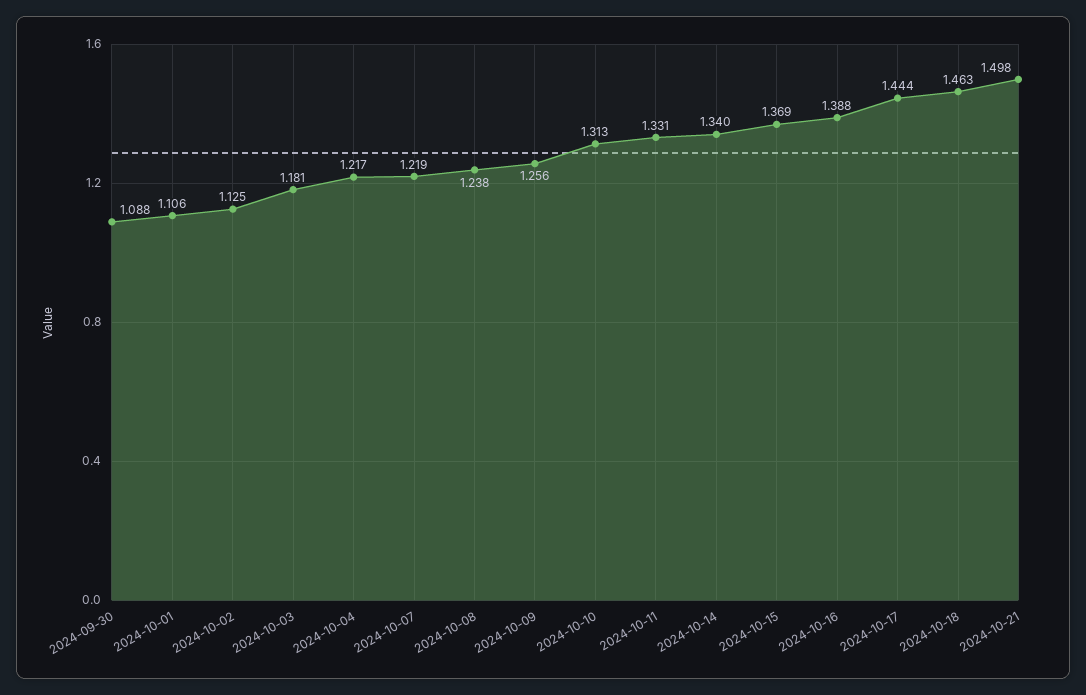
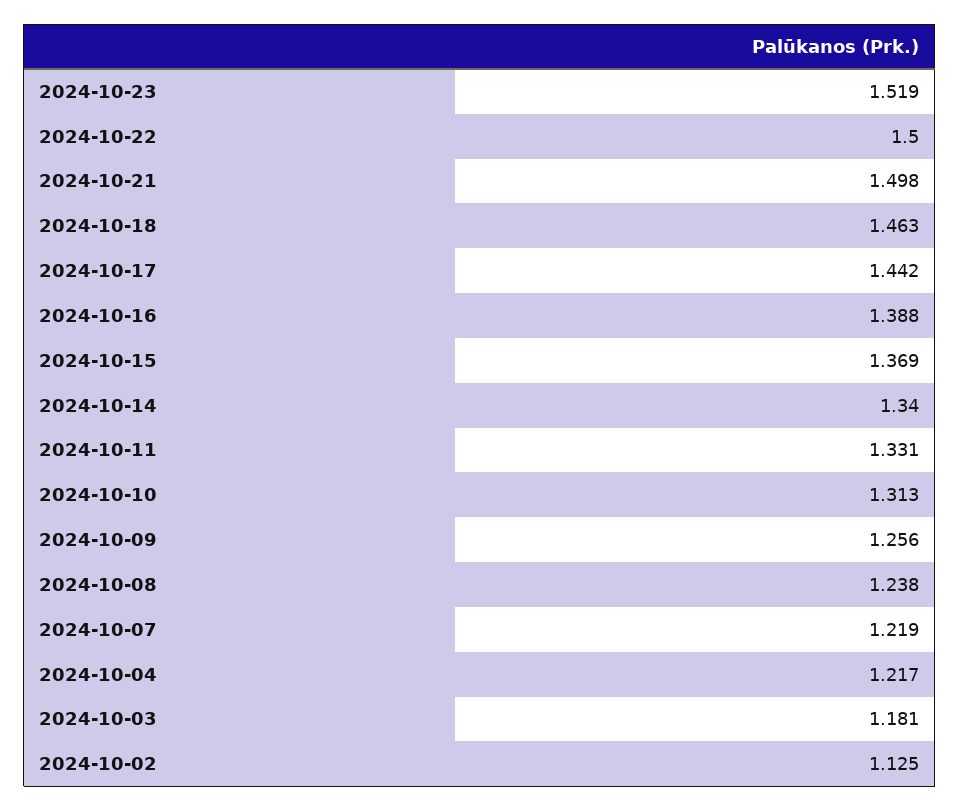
2024-09-30: 1.088 -> none
2024-10-01: 1.106 -> none
2024-10-17: 1.444 -> 1.442
2024-10-23: none -> 1.519
2024-10-22: none -> 1.5

